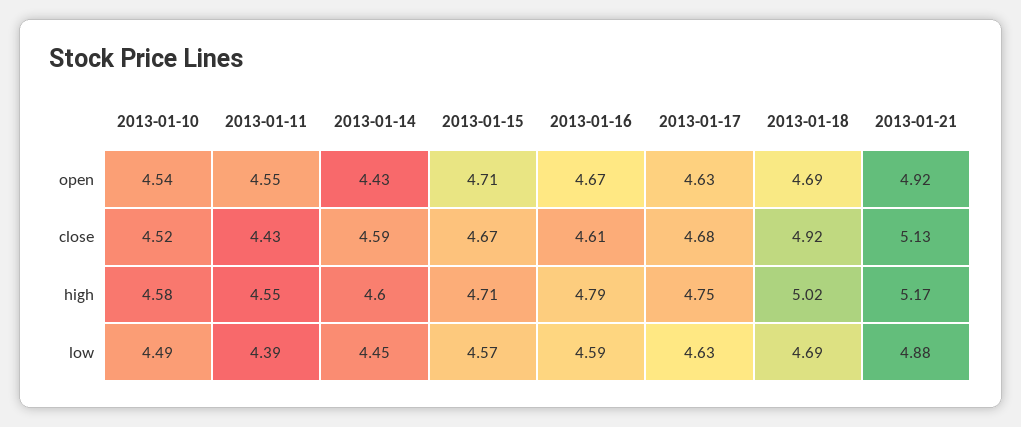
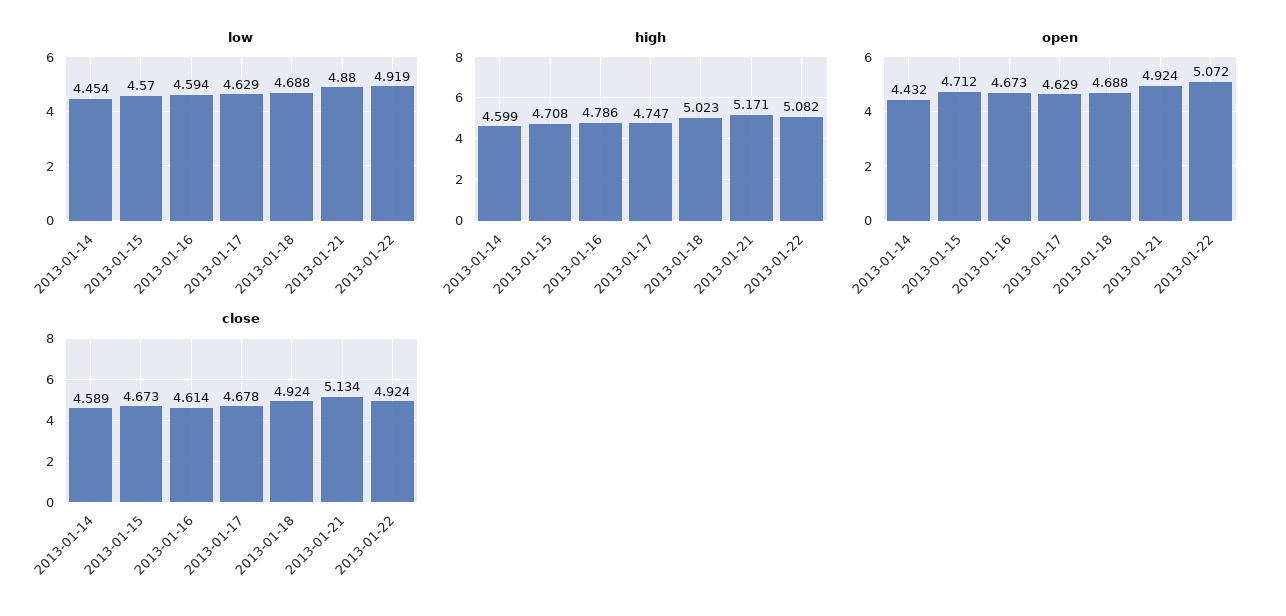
open, 2013-01-10: 4.54 -> none
open, 2013-01-11: 4.55 -> none
close, 2013-01-10: 4.52 -> none
close, 2013-01-11: 4.43 -> none
high, 2013-01-10: 4.58 -> none
high, 2013-01-11: 4.55 -> none
low, 2013-01-10: 4.49 -> none
low, 2013-01-11: 4.39 -> none
low, 2013-01-22: none -> 4.919
high, 2013-01-22: none -> 5.082
open, 2013-01-22: none -> 5.072
close, 2013-01-22: none -> 4.924

